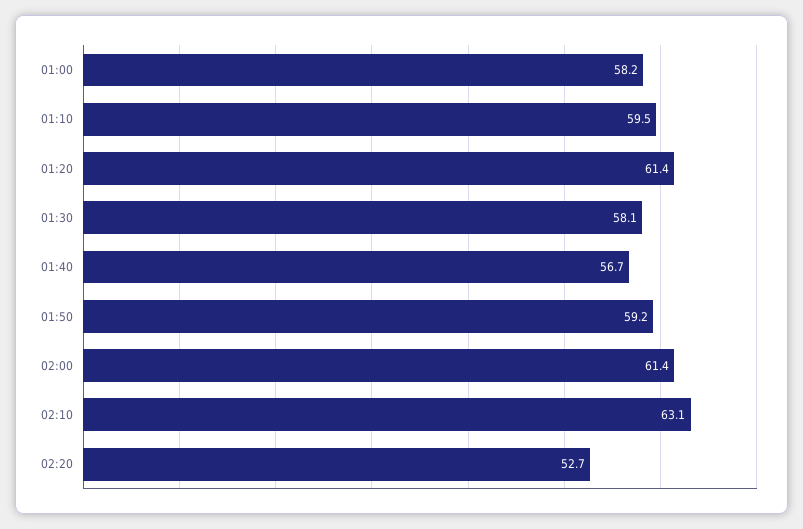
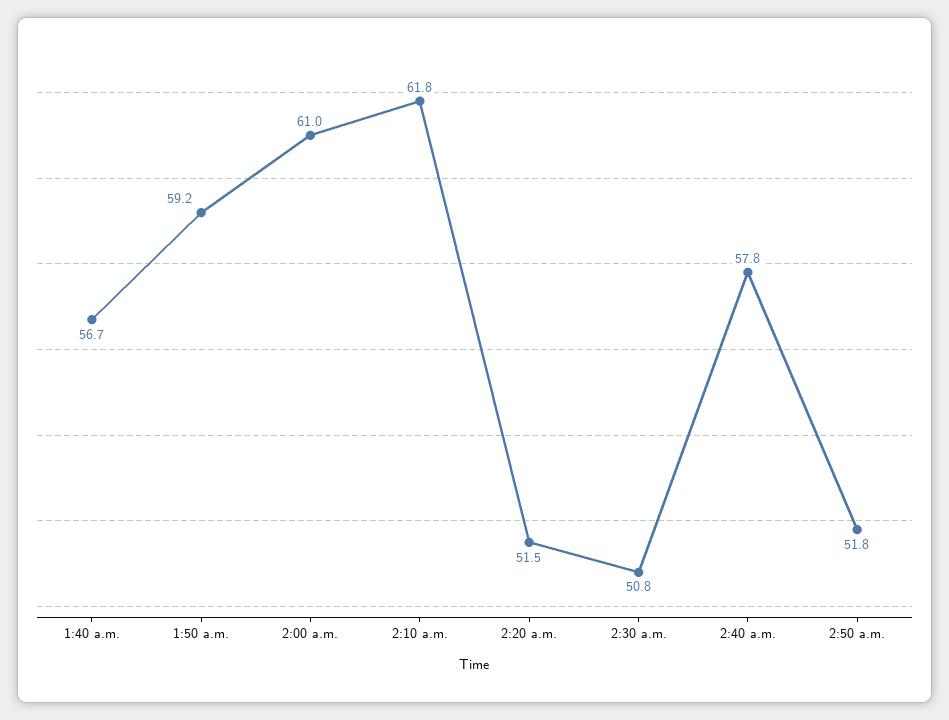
01:00: 58.2 -> none
01:10: 59.5 -> none
01:20: 61.4 -> none
01:30: 58.1 -> none
02:00: 61.4 -> 61
02:10: 63.1 -> 61.8
02:20: 52.7 -> 51.5
2:30 a.m.: none -> 50.8
2:40 a.m.: none -> 57.8
2:50 a.m.: none -> 51.8

